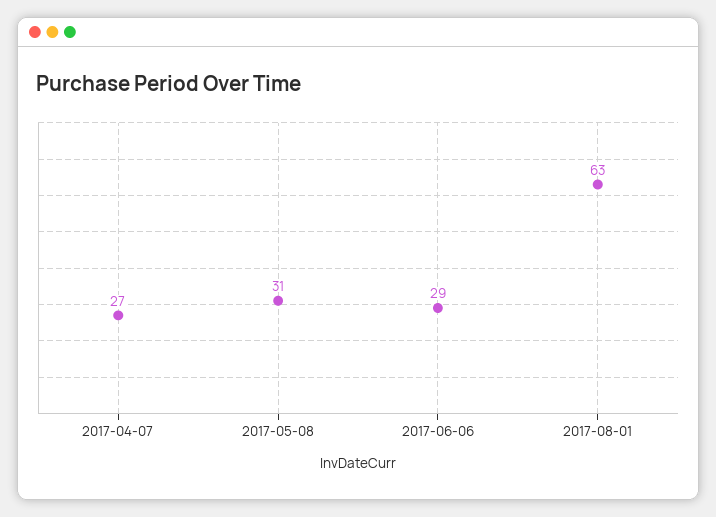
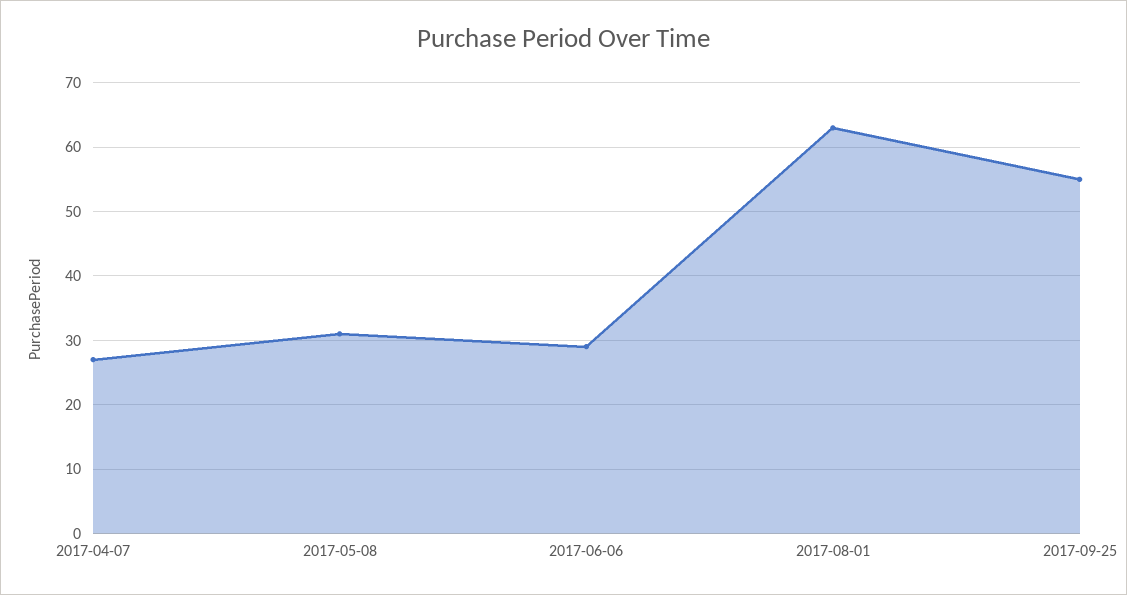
2017-09-25: none -> 55

